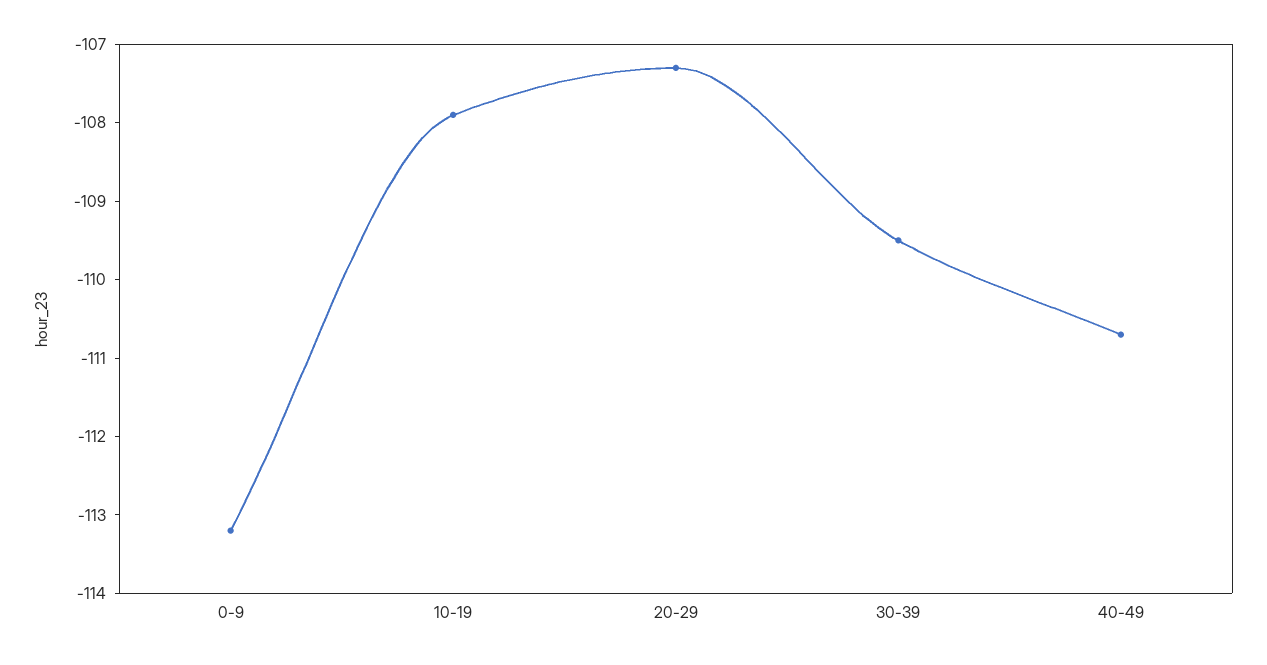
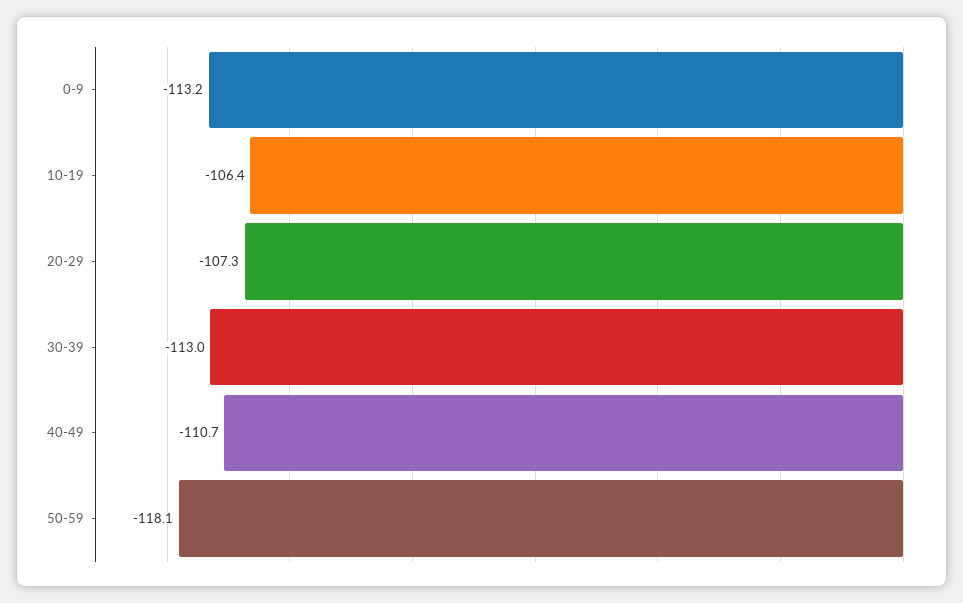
10-19: -108 -> -106.4
30-39: -109.5 -> -113
50-59: none -> -118.1

